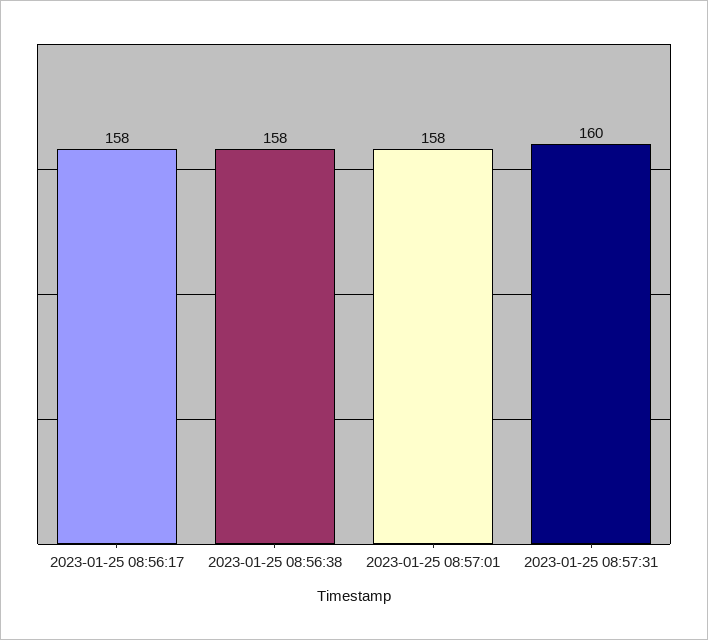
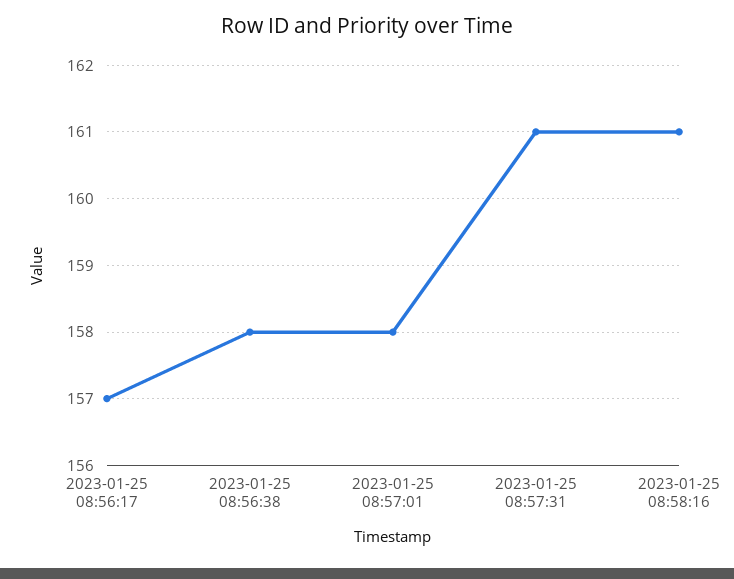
2023-01-25 08:56:17: 158 -> 157
2023-01-25 08:57:31: 160 -> 161
2023-01-25 08:58:16: none -> 161

